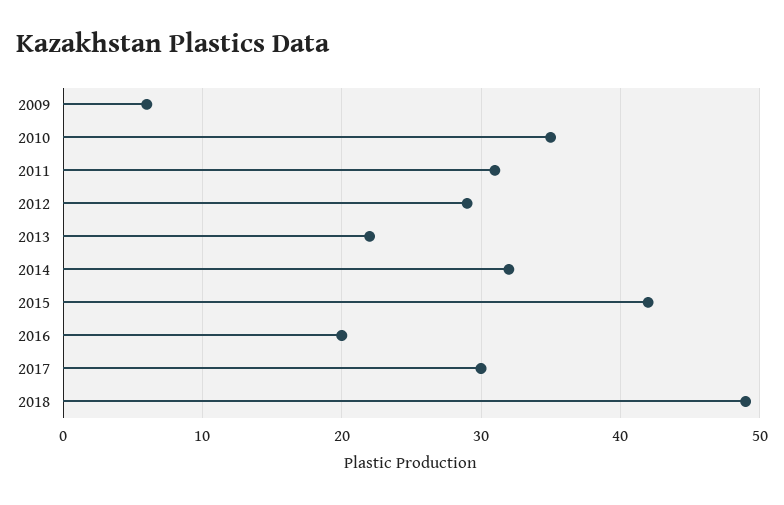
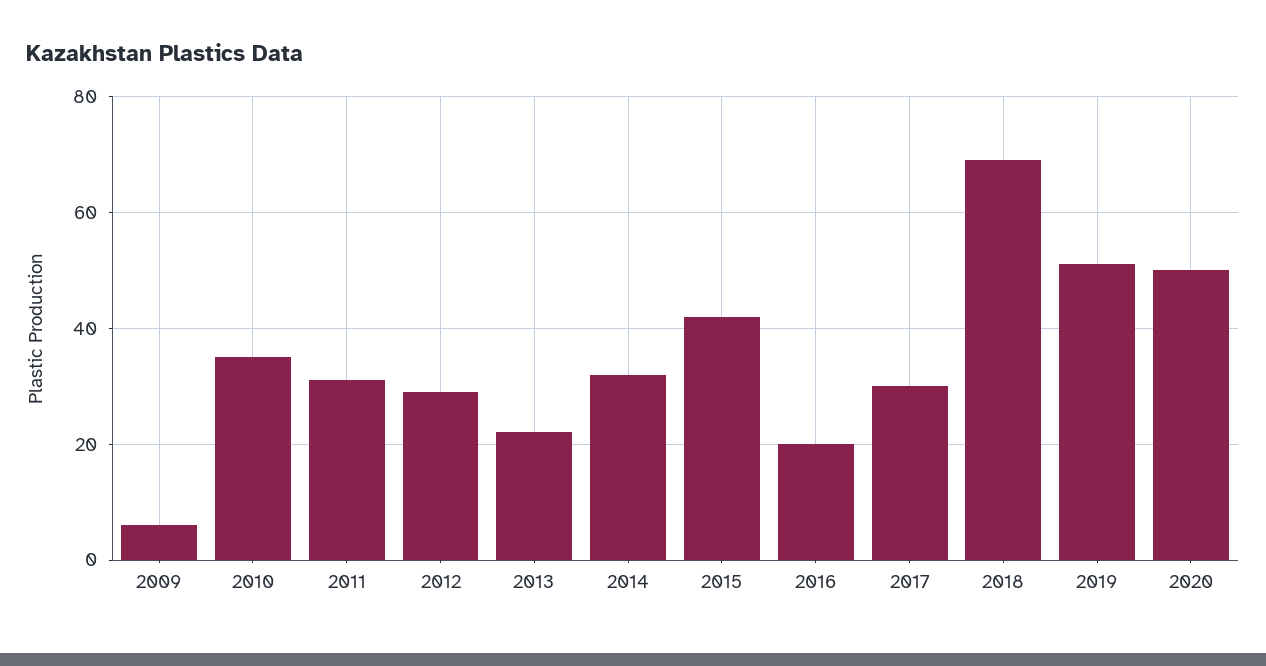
2018: 49 -> 70
2019: none -> 50
2020: none -> 50

